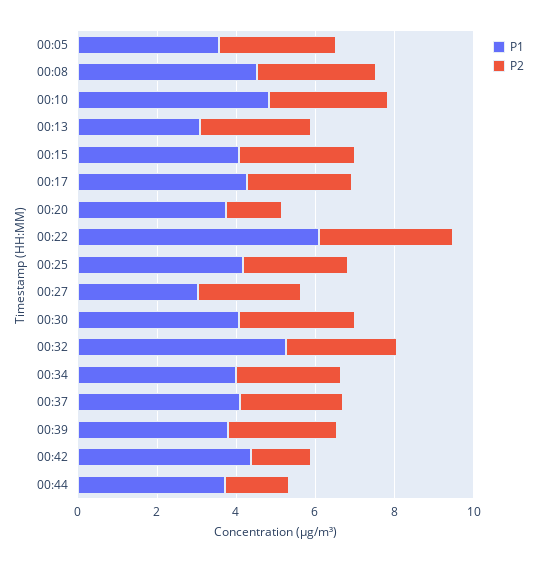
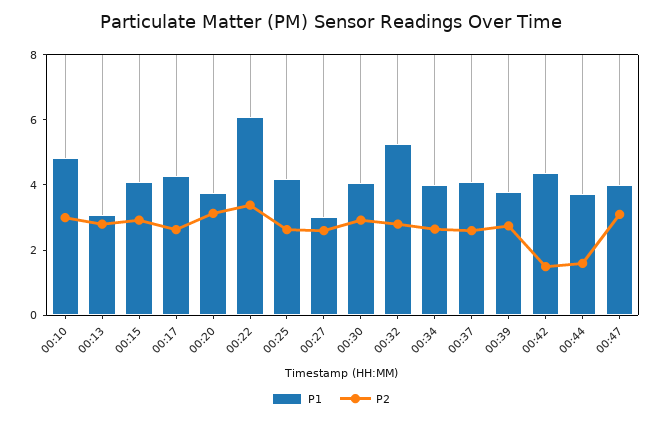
P1, 00:05: 3.5 -> none
P2, 00:05: 3 -> none
P1, 00:08: 4.5 -> none
P2, 00:08: 3 -> none
P2, 00:20: 1.5 -> 3
P1, 00:47: none -> 4
P2, 00:47: none -> 3

